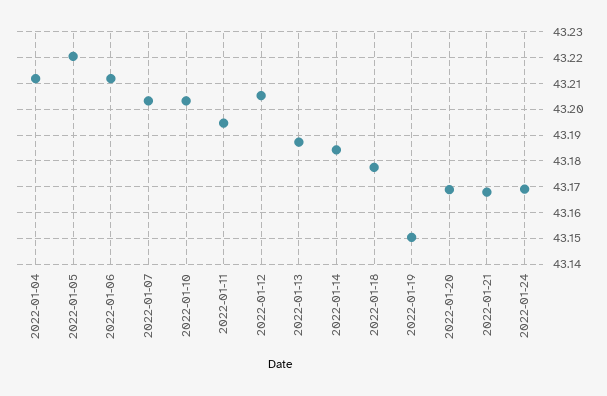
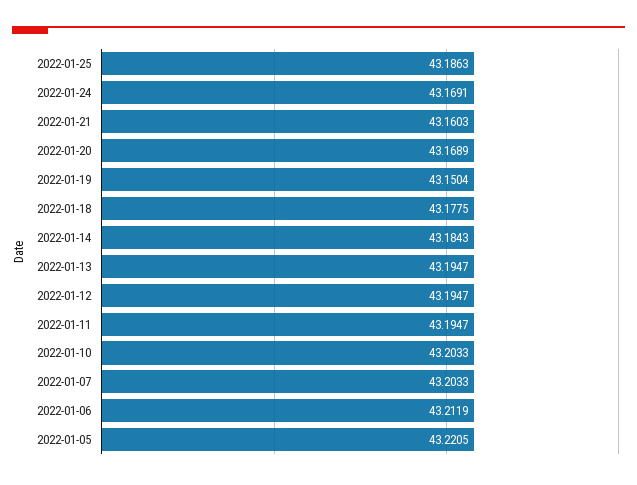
2022-01-04: 43.2125 -> none
2022-01-12: 43.205 -> 43.1947
2022-01-13: 43.1875 -> 43.1947
2022-01-21: 43.1675 -> 43.1603
2022-01-25: none -> 43.1863

